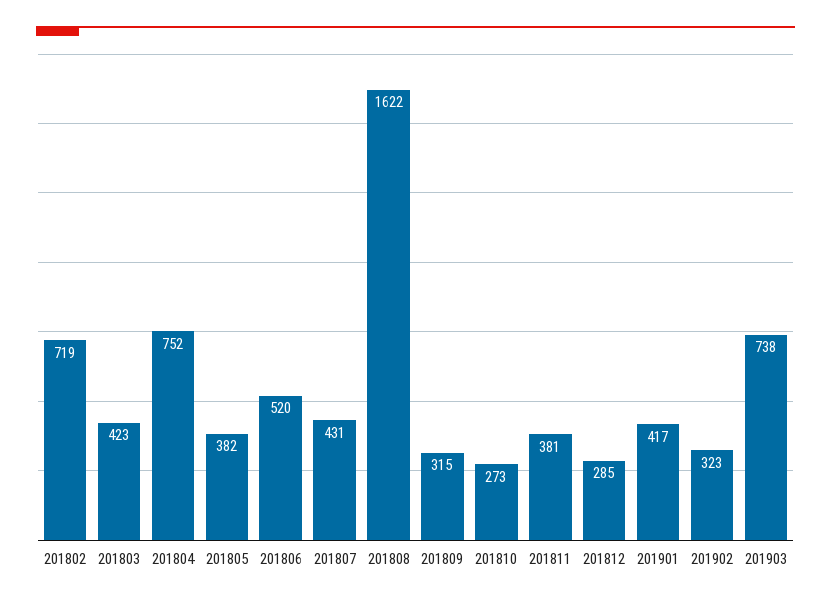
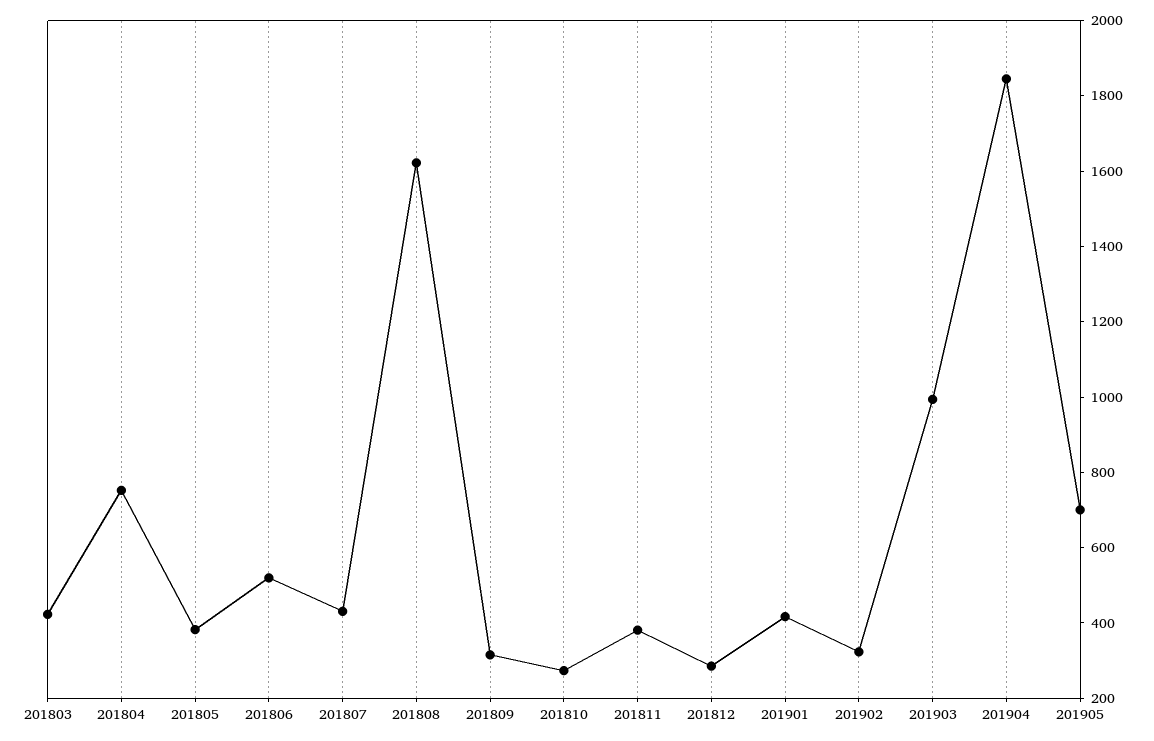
201802: 719 -> none
201903: 738 -> 1000
201904: none -> 1850
201905: none -> 700

